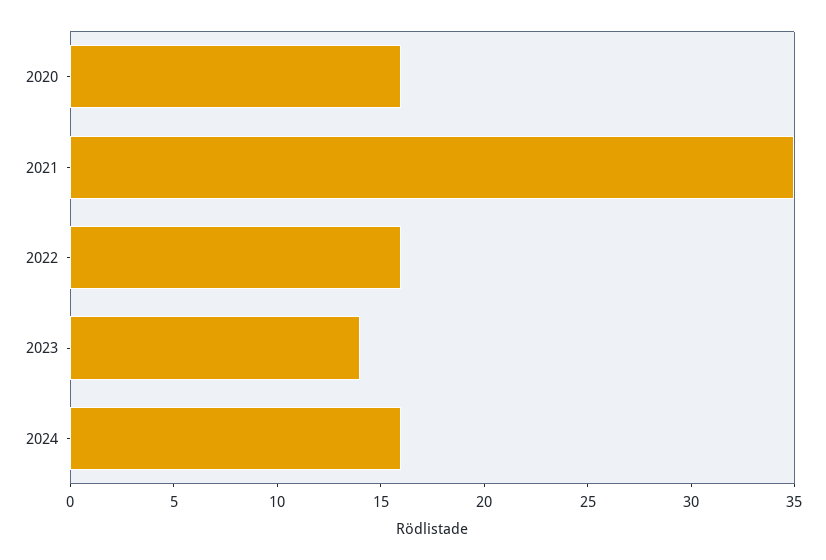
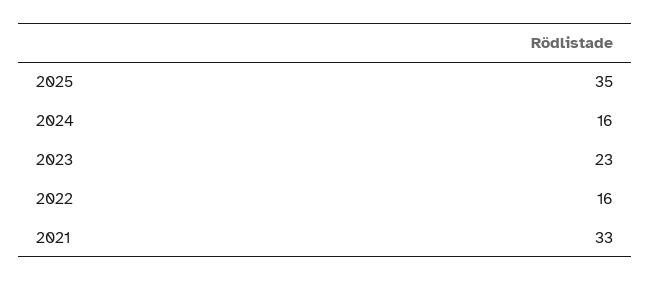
2020: 16 -> none
2021: 35 -> 33
2023: 14 -> 23
2025: none -> 35

